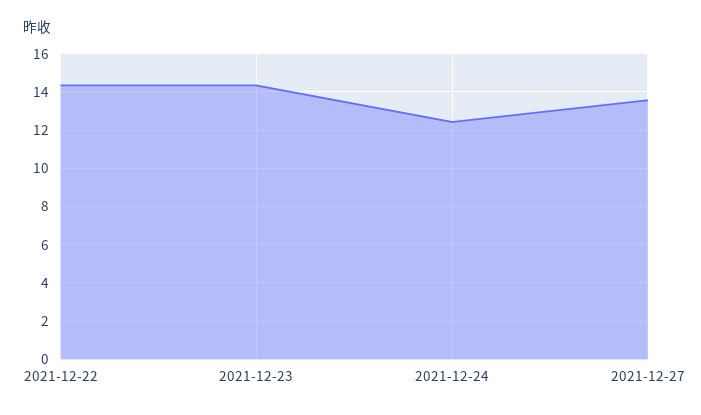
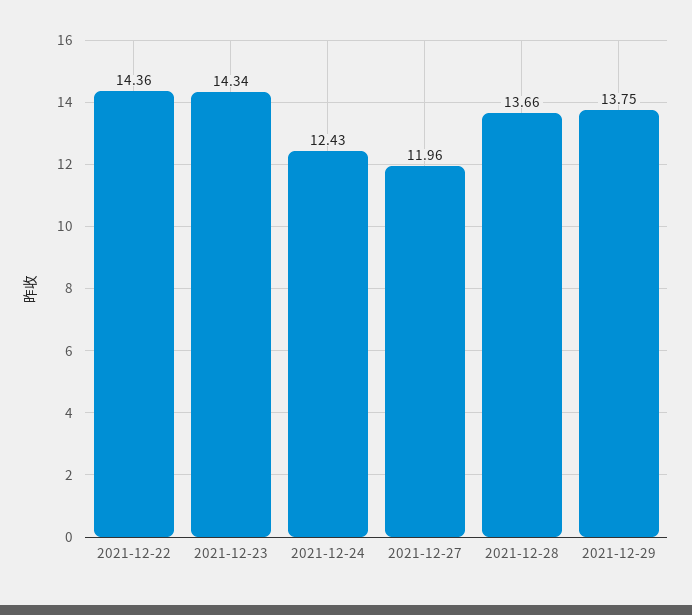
2021-12-27: 13.5 -> 11.96
2021-12-28: none -> 13.66
2021-12-29: none -> 13.75

